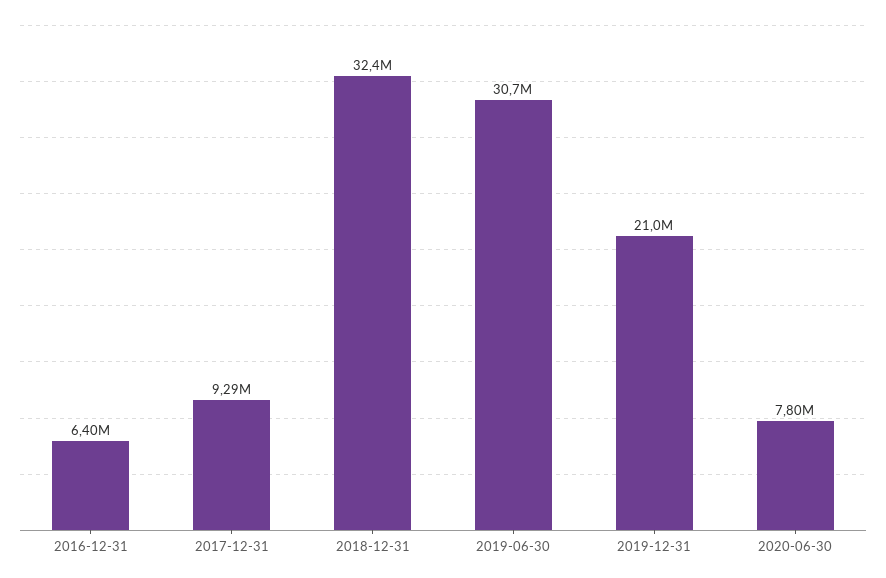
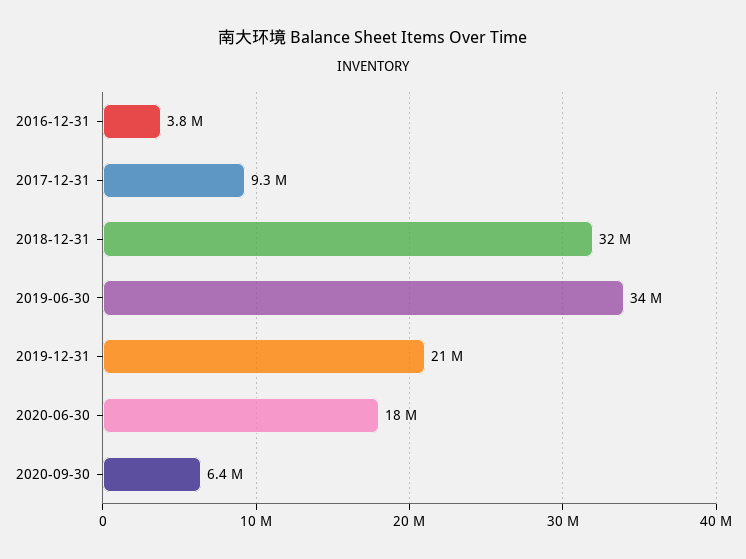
2016-12-31: 6400000 -> 3800000
2019-06-30: 30700000 -> 34000000
2020-06-30: 7800000 -> 18000000
2020-09-30: none -> 6400000

